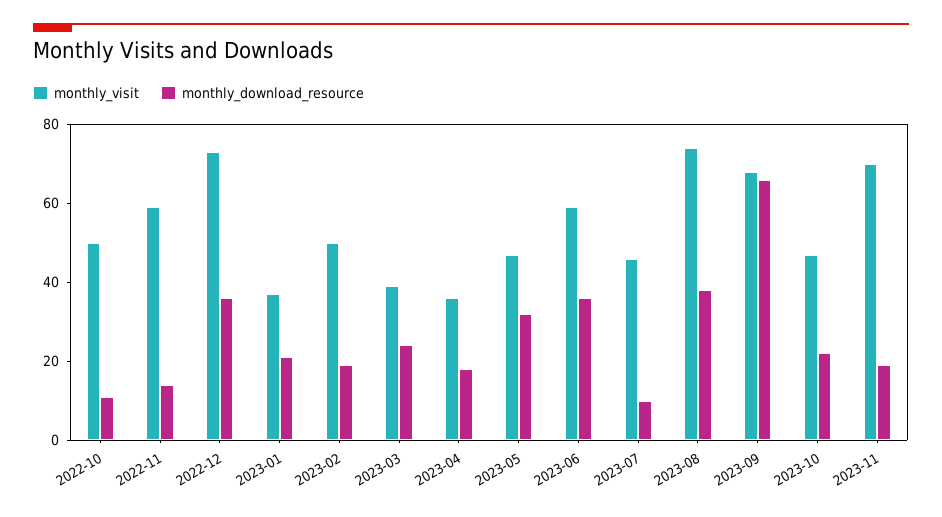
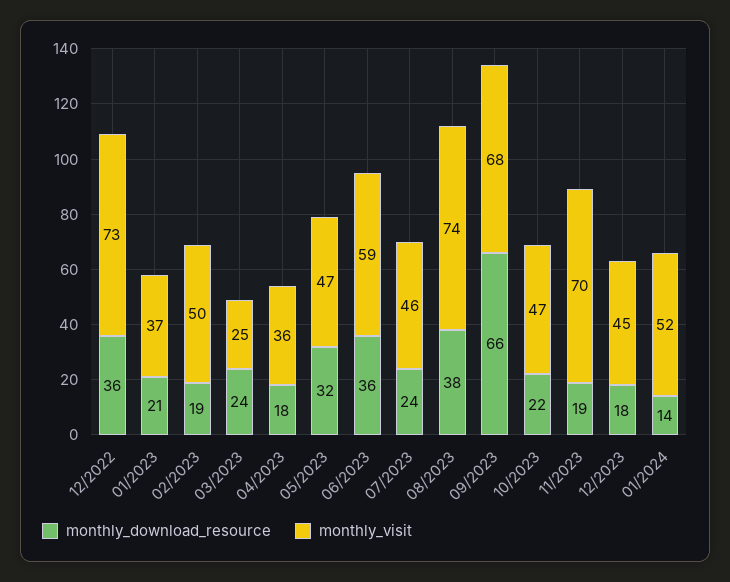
monthly_visit, 2022-10: 50 -> none
monthly_download_resource, 2022-10: 10 -> none
monthly_visit, 2022-11: 60 -> none
monthly_download_resource, 2022-11: 15 -> none
monthly_visit, 2023-03: 40 -> 25
monthly_download_resource, 2023-07: 10 -> 24
monthly_download_resource, 12/2023: none -> 18
monthly_visit, 12/2023: none -> 45
monthly_download_resource, 01/2024: none -> 14
monthly_visit, 01/2024: none -> 52

